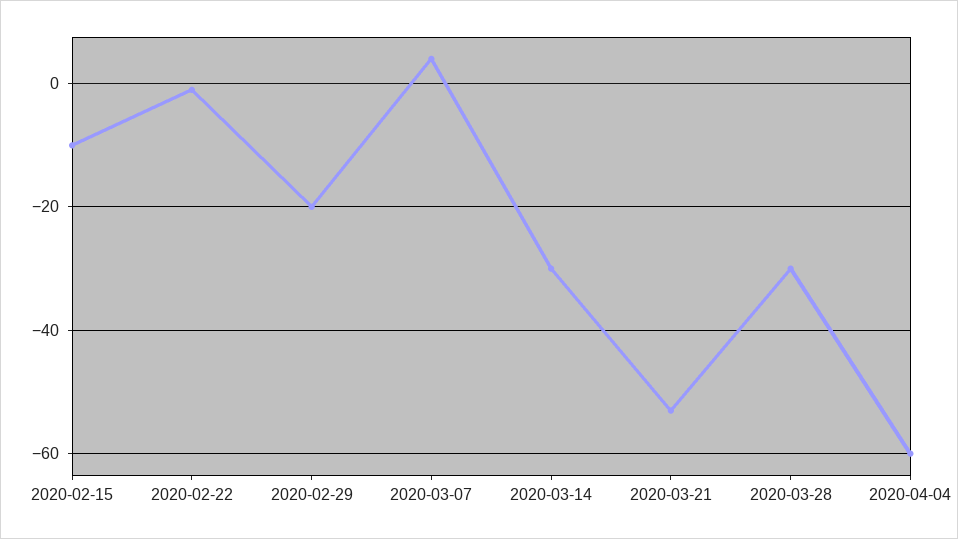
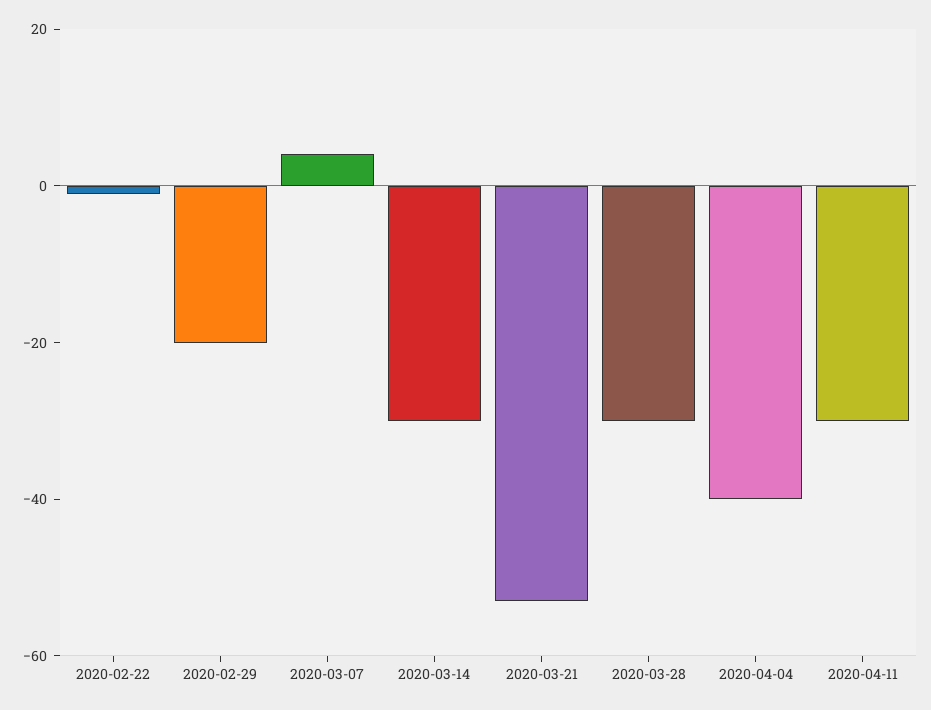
2020-02-15: -10 -> none
2020-04-04: -60 -> -40
2020-04-11: none -> -30

